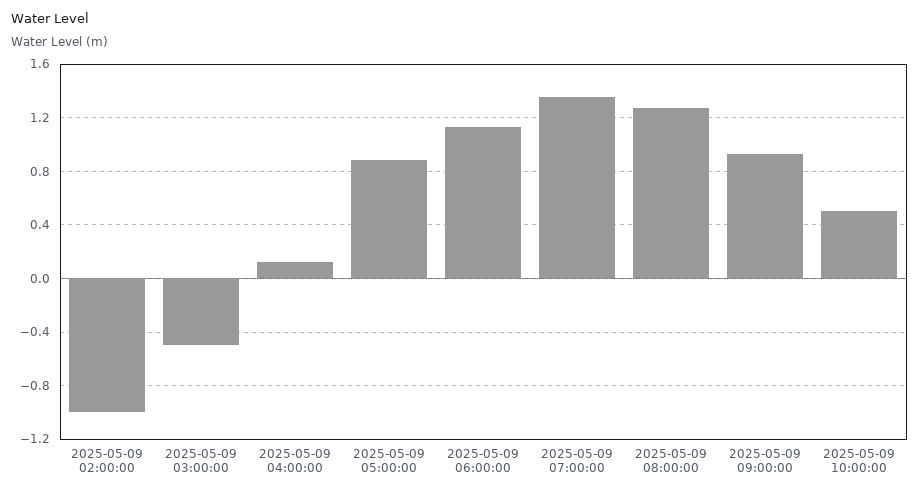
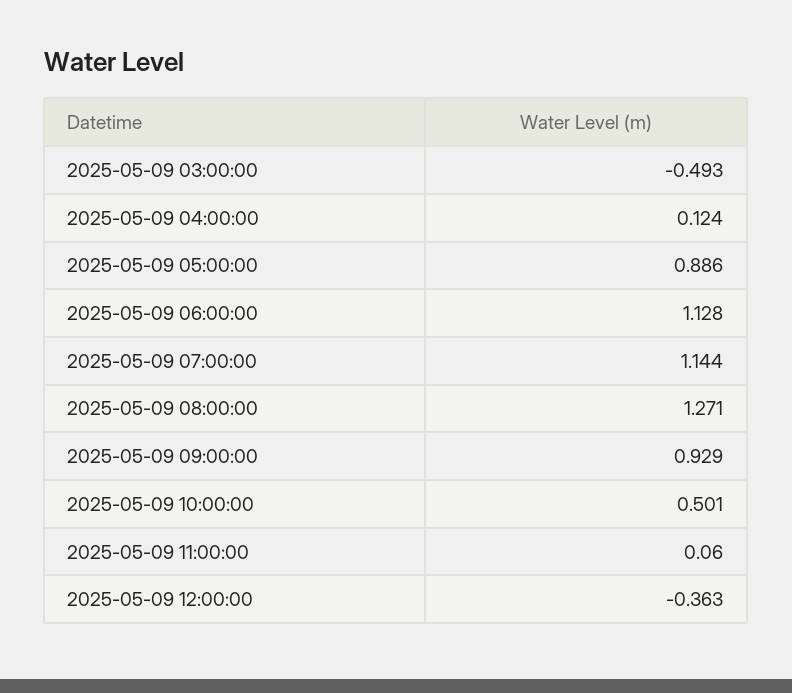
2025-05-09 02:00:00: -1 -> none
2025-05-09 07:00:00: 1.35 -> 1.144
2025-05-09 11:00:00: none -> 0.06
2025-05-09 12:00:00: none -> -0.363

